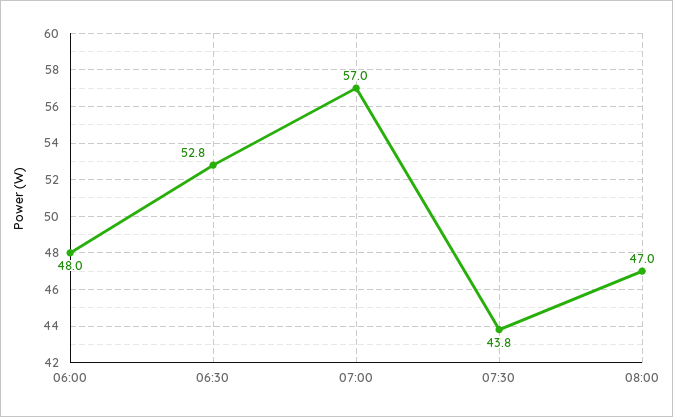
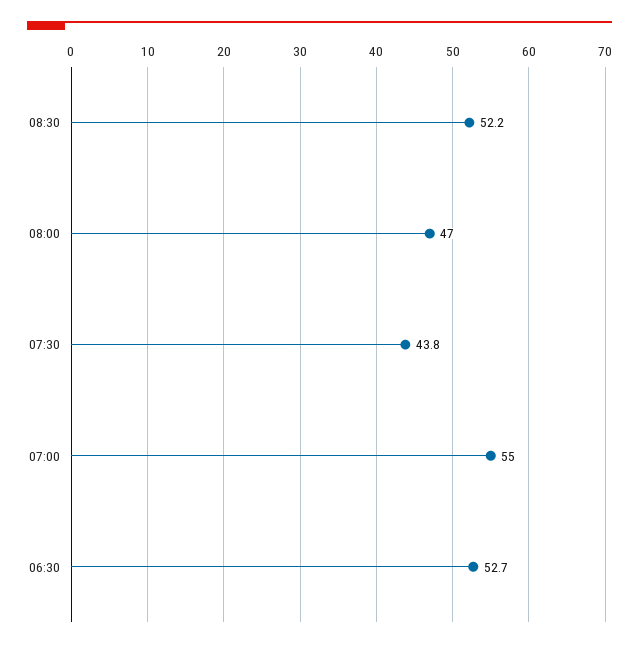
06:00: 48 -> none
06:30: 52.8 -> 52.7
07:00: 57 -> 55
08:30: none -> 52.2

